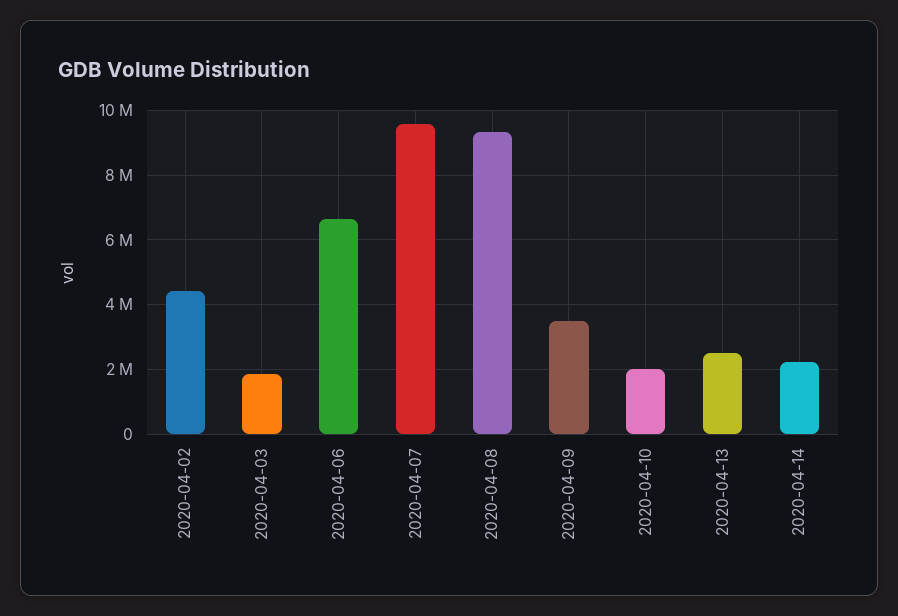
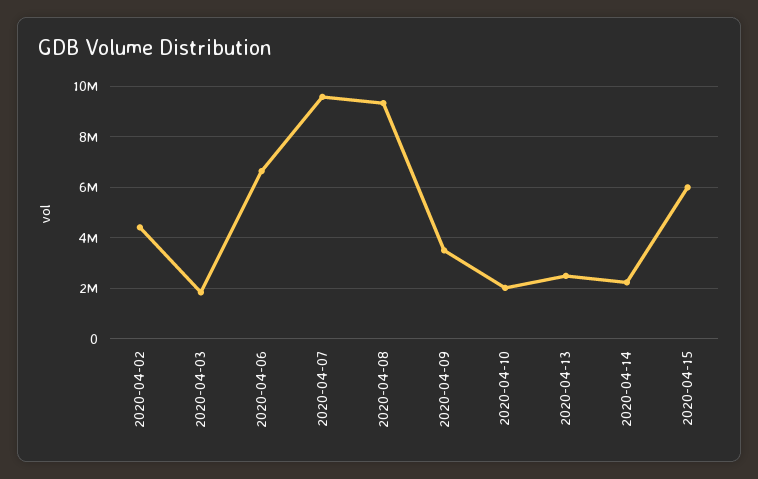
2020-04-15: none -> 6000000

